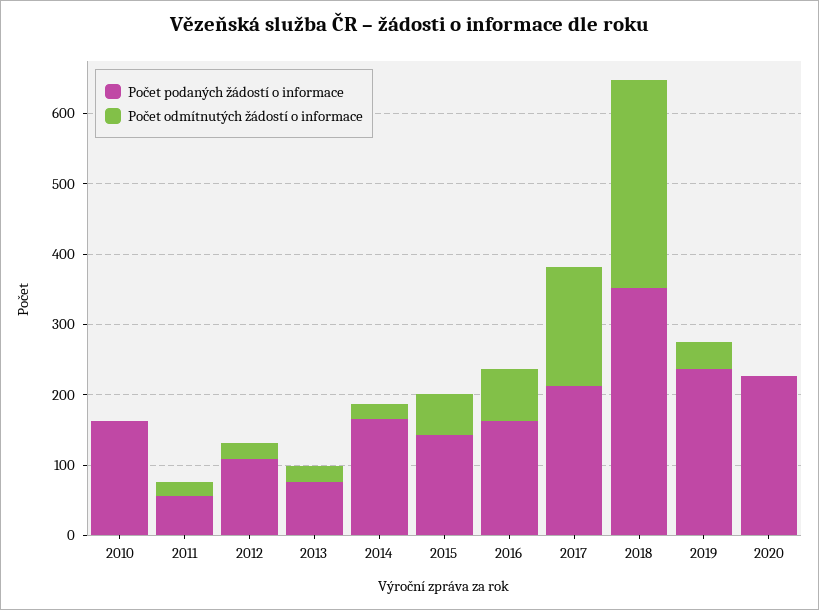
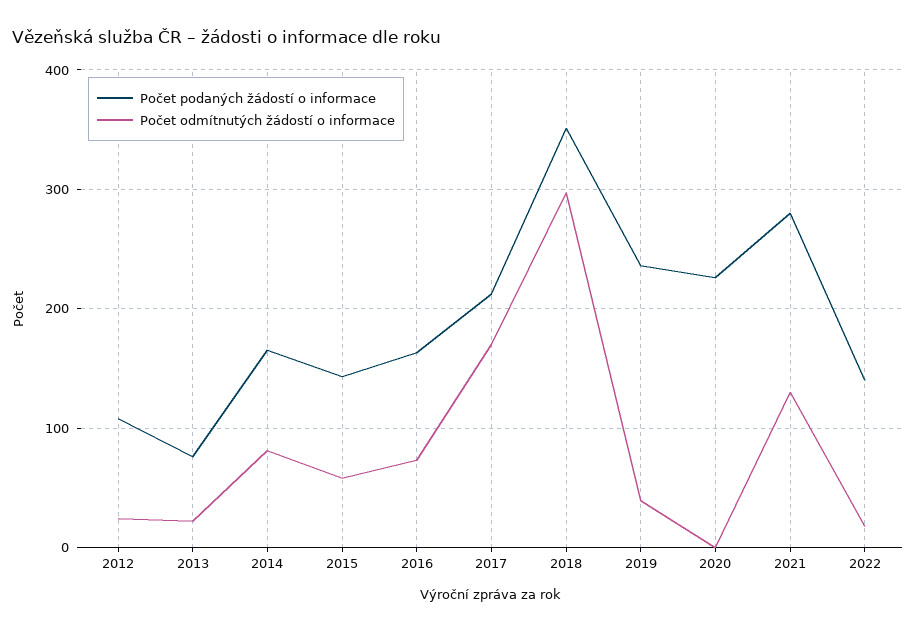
Počet podaných žádostí o informace, 2010: 160 -> none
Počet odmítnutých žádostí o informace, 2010: 0 -> none
Počet podaných žádostí o informace, 2011: 60 -> none
Počet odmítnutých žádostí o informace, 2011: 20 -> none
Počet odmítnutých žádostí o informace, 2014: 20 -> 80
Počet podaných žádostí o informace, 2021: none -> 280
Počet odmítnutých žádostí o informace, 2021: none -> 130
Počet podaných žádostí o informace, 2022: none -> 140
Počet odmítnutých žádostí o informace, 2022: none -> 20

